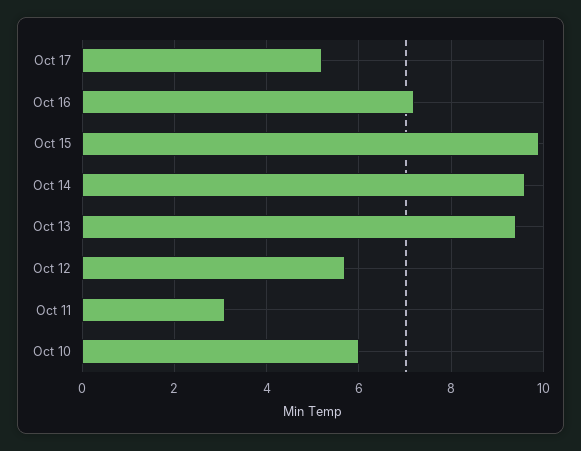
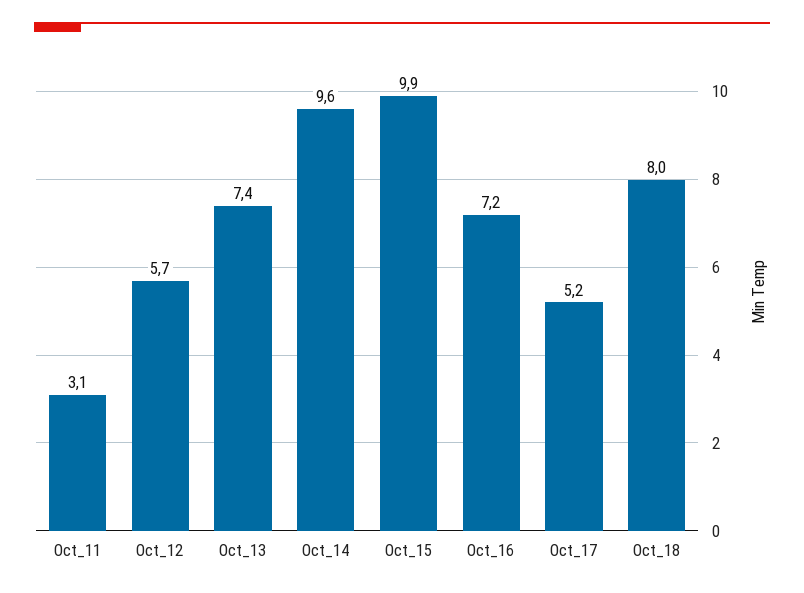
Oct 13: 9.5 -> 7.4
Oct 10: 6 -> none
Oct_18: none -> 8

